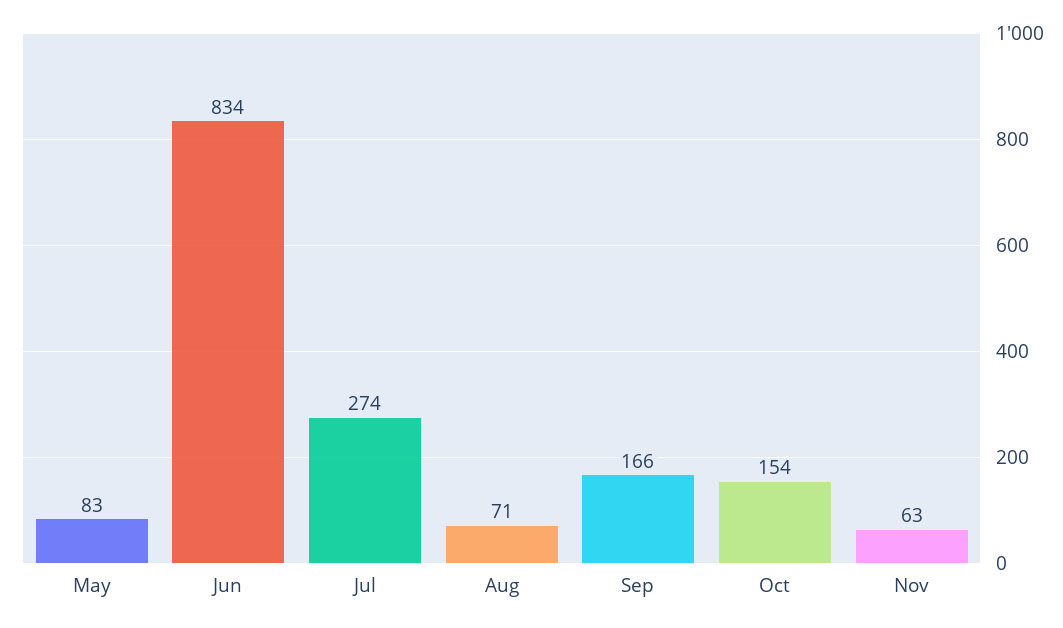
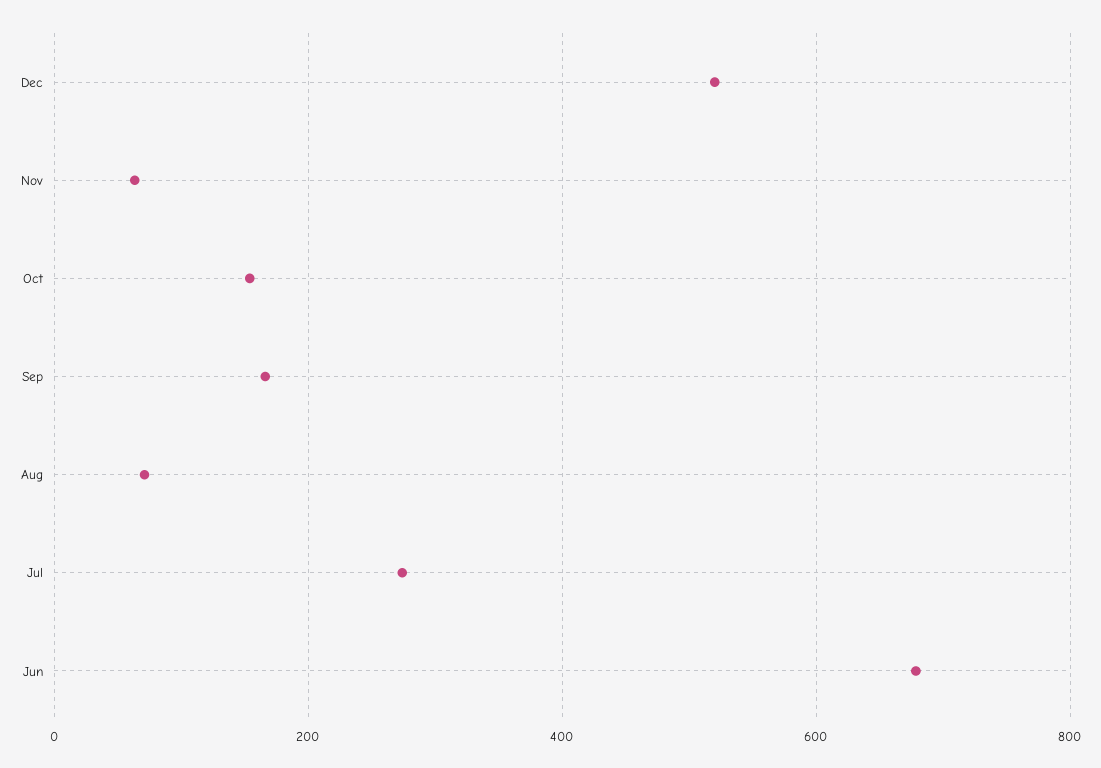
May: 83 -> none
Jun: 834 -> 680
Dec: none -> 520

